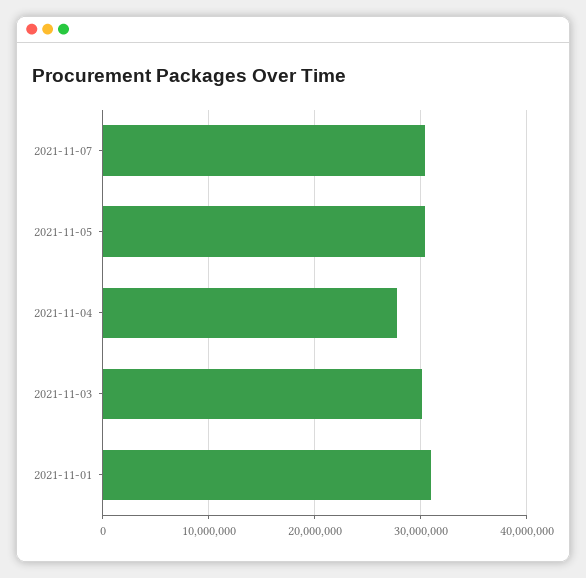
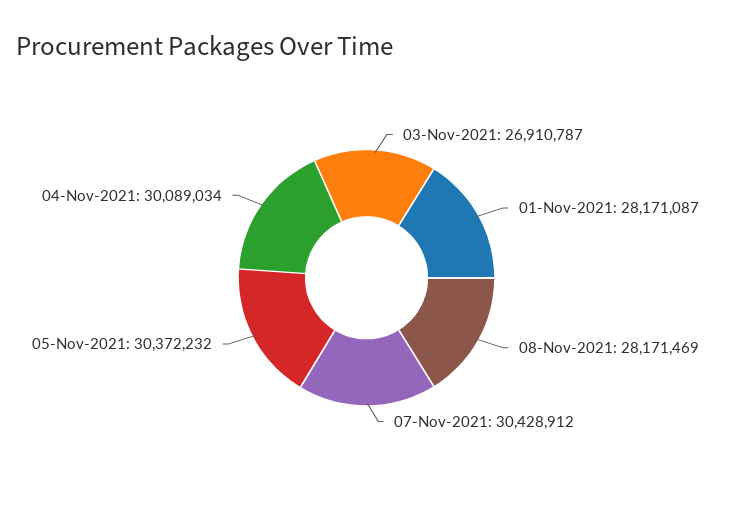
2021-11-04: 28000000 -> 30089034
2021-11-03: 30000000 -> 26910787
2021-11-01: 31000000 -> 28171087
08-Nov-2021: none -> 28171469

